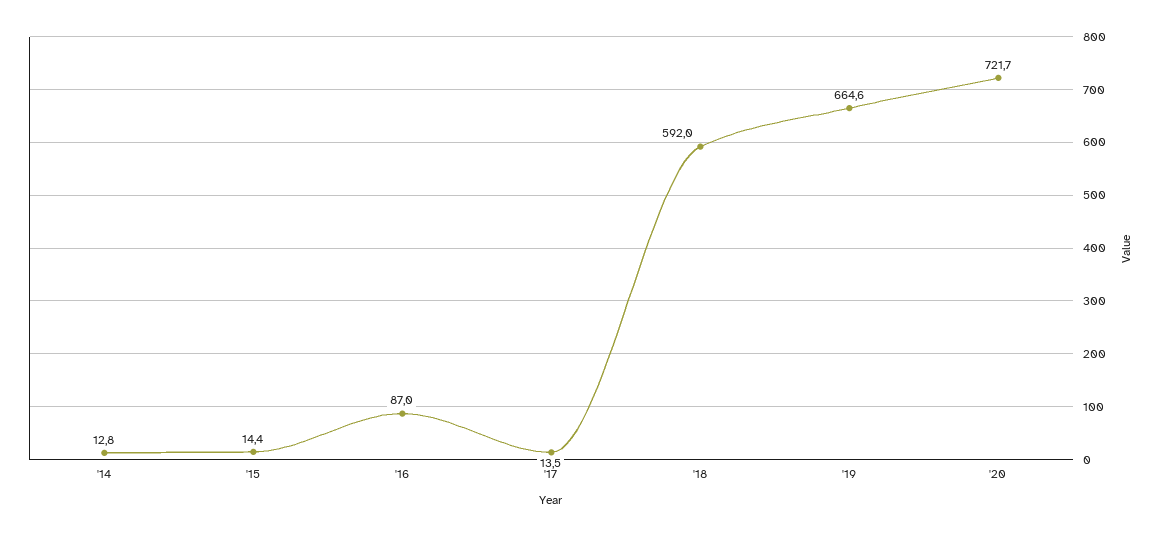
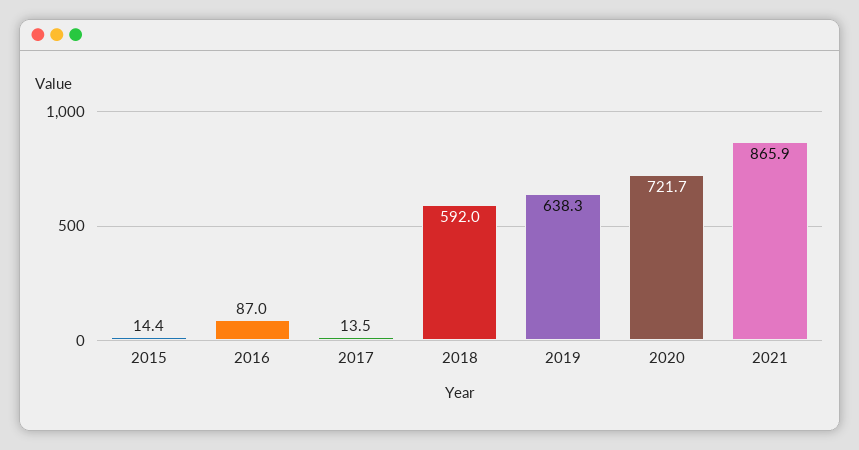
'14: 12.8 -> none
'19: 664.6 -> 638.3
2021: none -> 865.9

